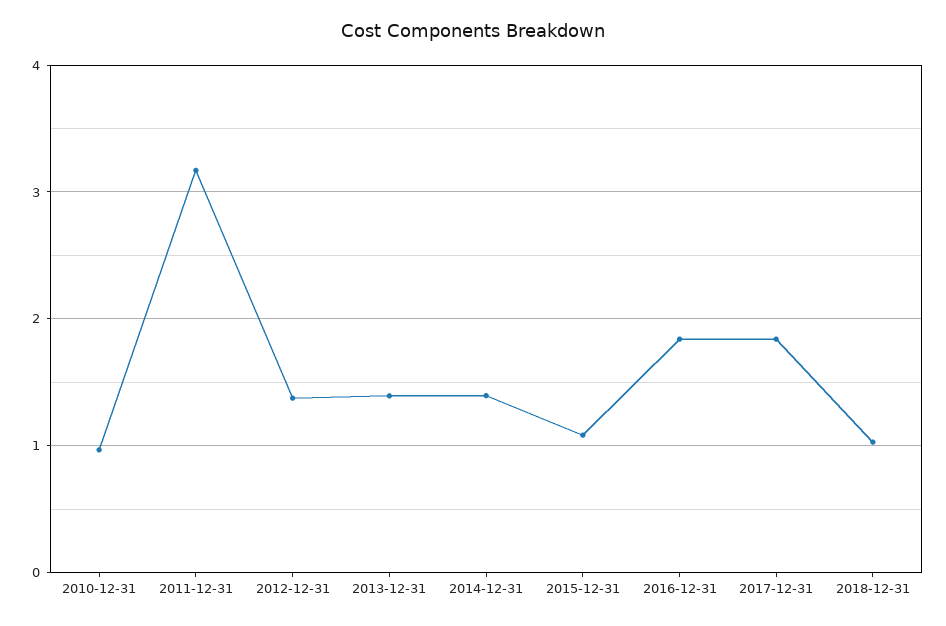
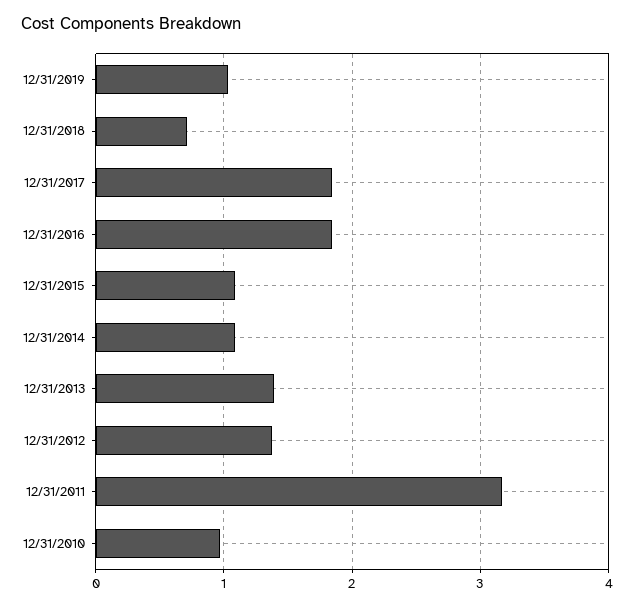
2014-12-31: 1.4 -> 1.1
2018-12-31: 1 -> 0.7
12/31/2019: none -> 1

